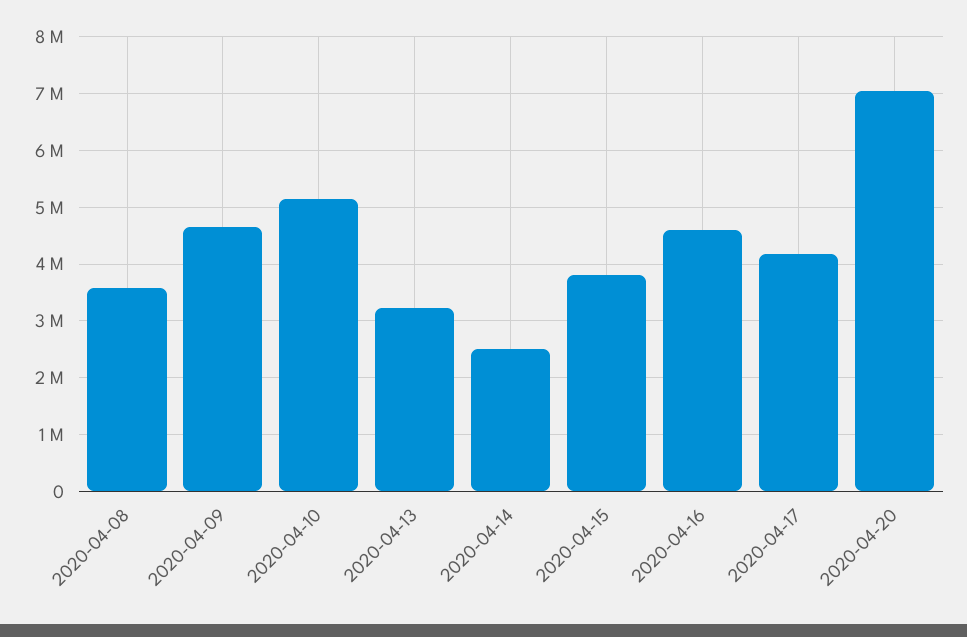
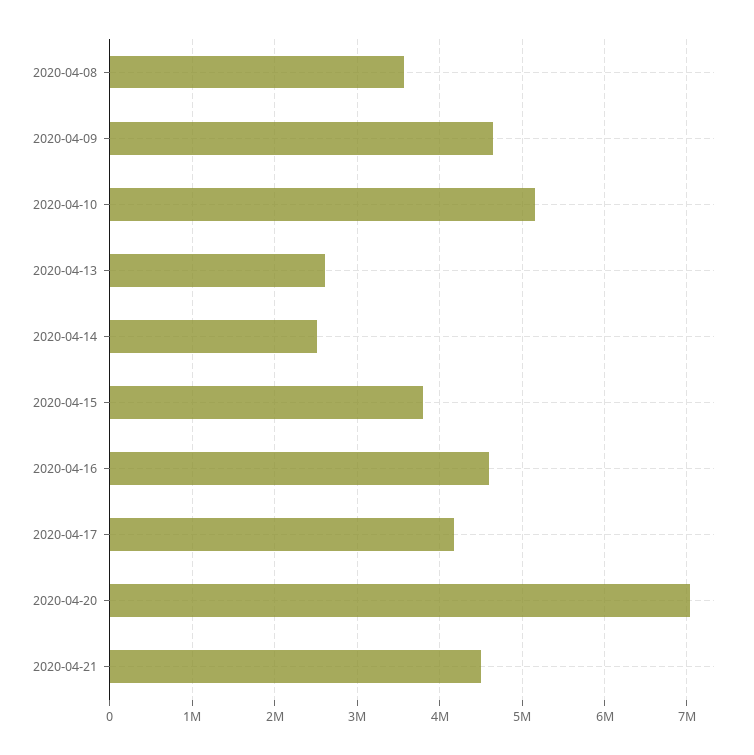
2020-04-13: 3200000 -> 2600000
2020-04-21: none -> 4500000

